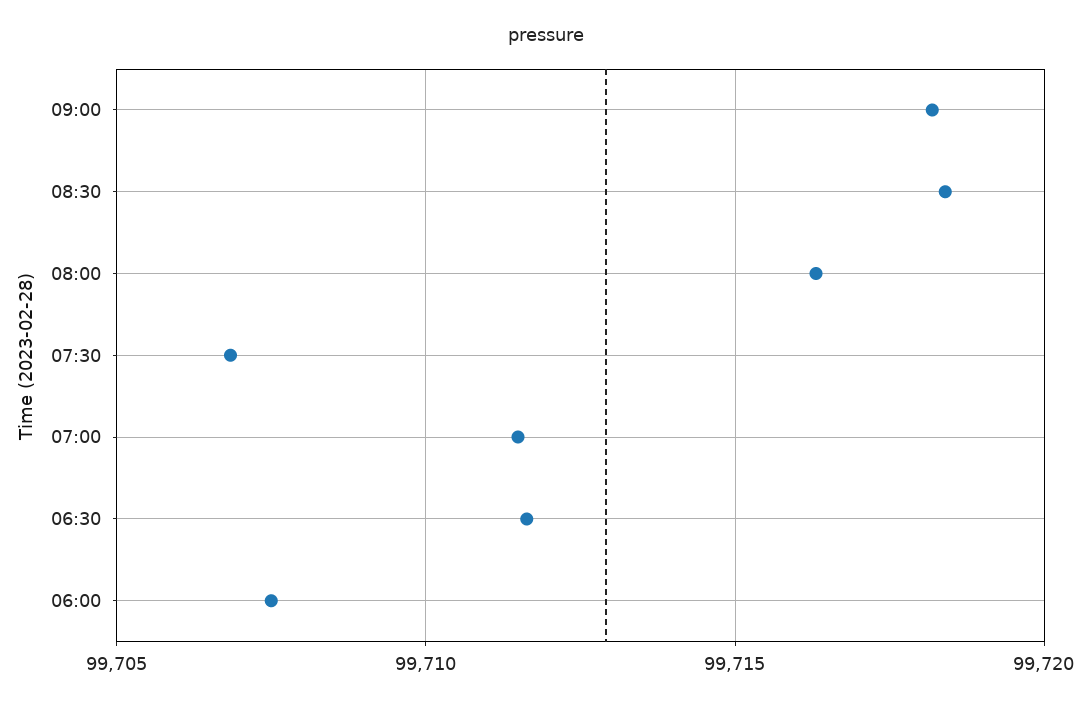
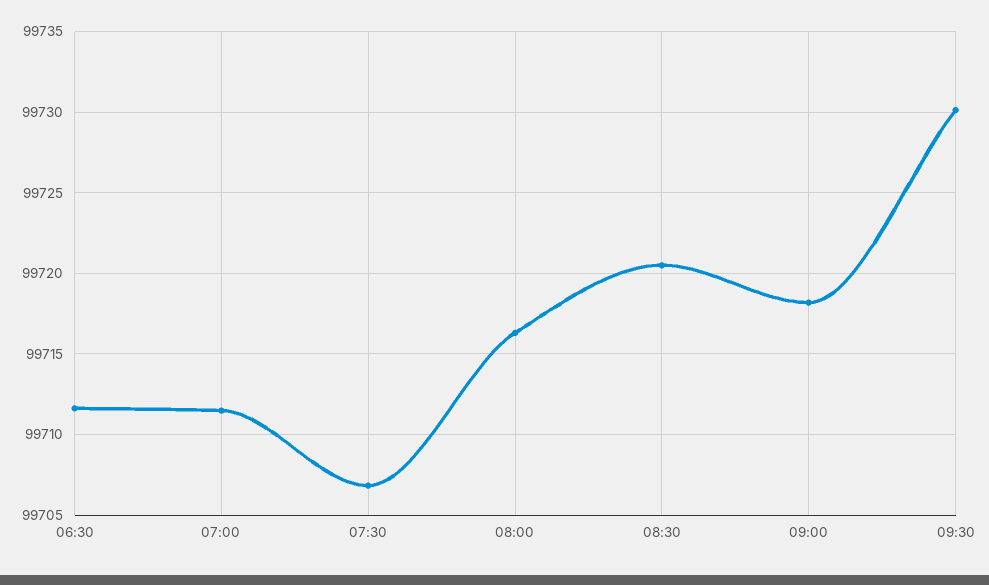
08:30: 99718.5 -> 99720.5
06:00: 99707.5 -> none
09:30: none -> 99730

